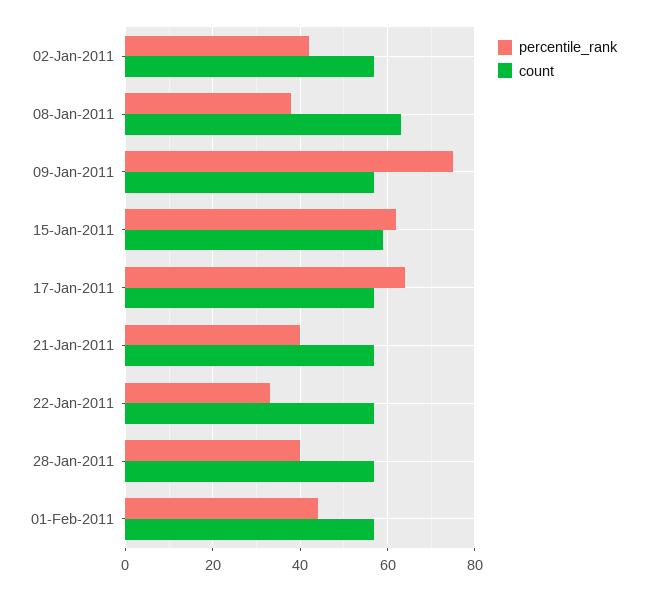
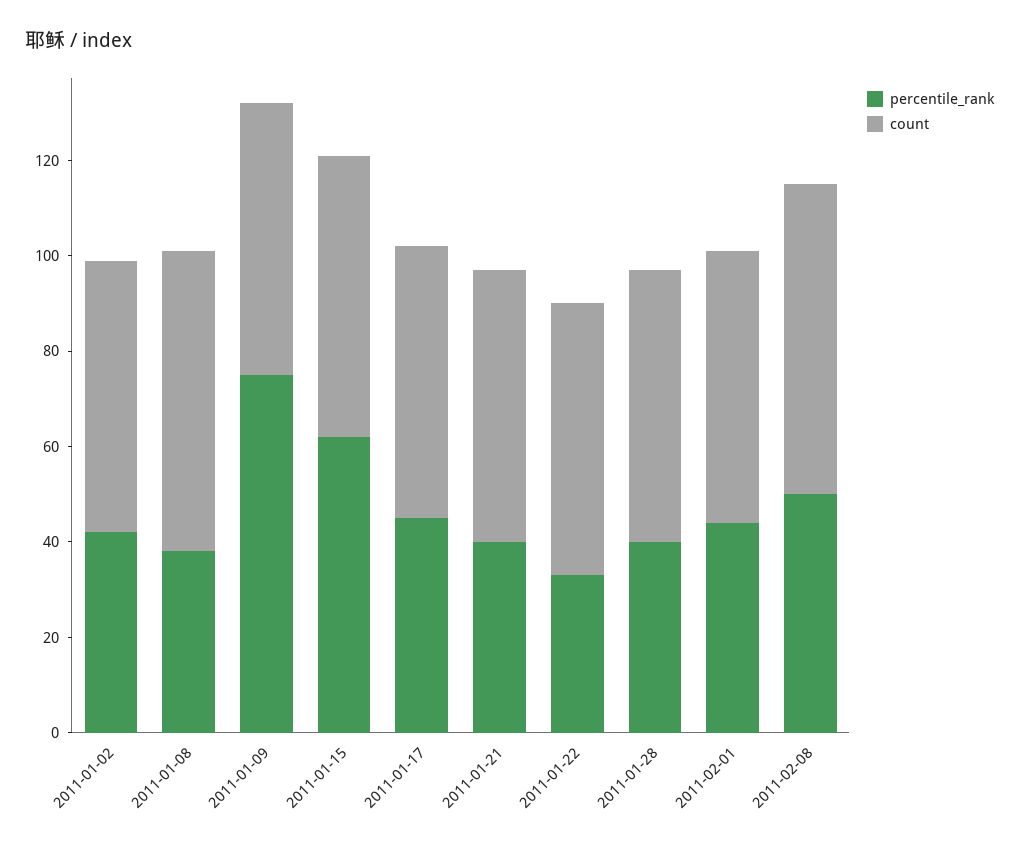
percentile_rank, 17-Jan-2011: 65 -> 45
percentile_rank, 2011-02-08: none -> 50
count, 2011-02-08: none -> 65

